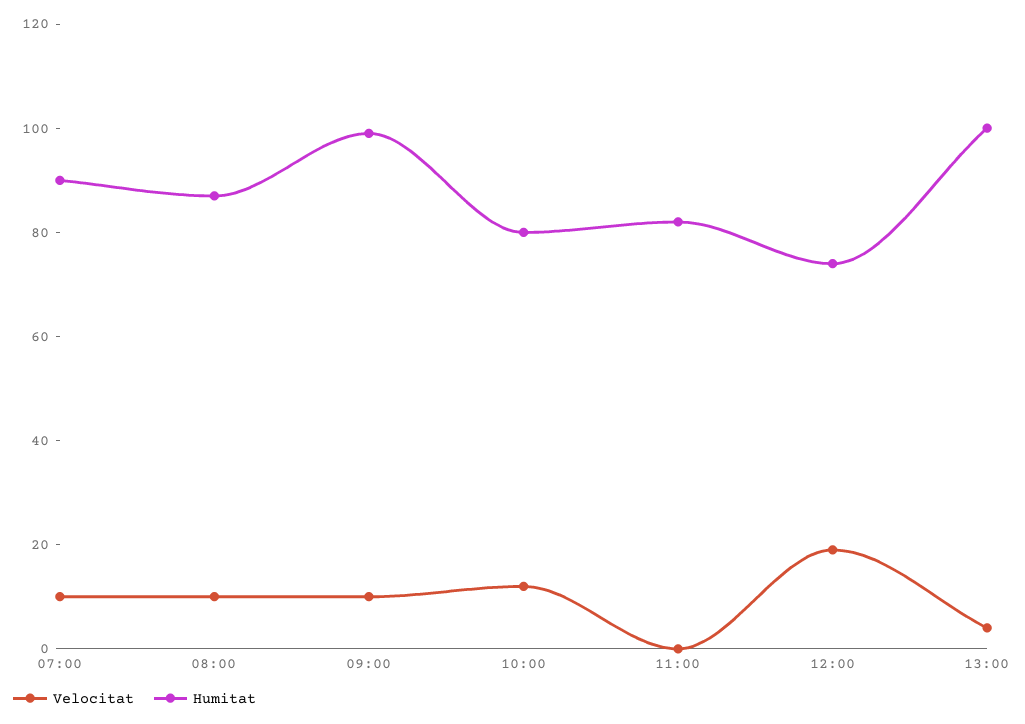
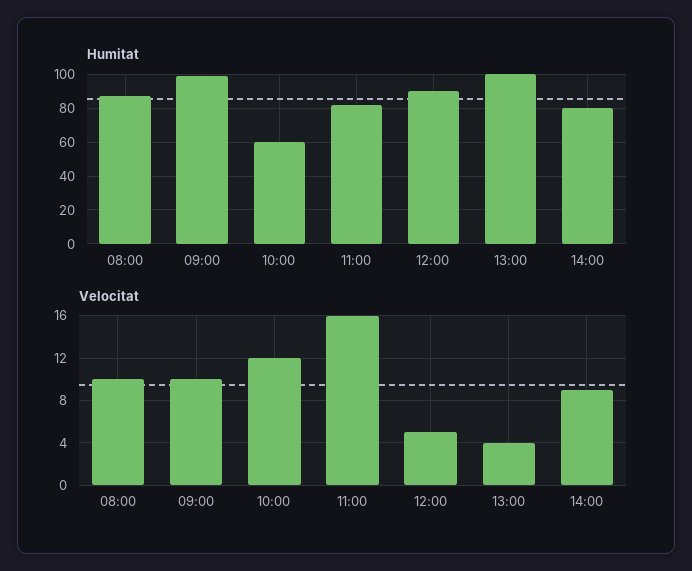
Velocitat, 07:00: 10 -> none
Humitat, 07:00: 90 -> none
Humitat, 10:00: 80 -> 60
Velocitat, 11:00: 0 -> 16
Velocitat, 12:00: 20 -> 5
Humitat, 12:00: 75 -> 90
Humitat, 14:00: none -> 80
Velocitat, 14:00: none -> 9

